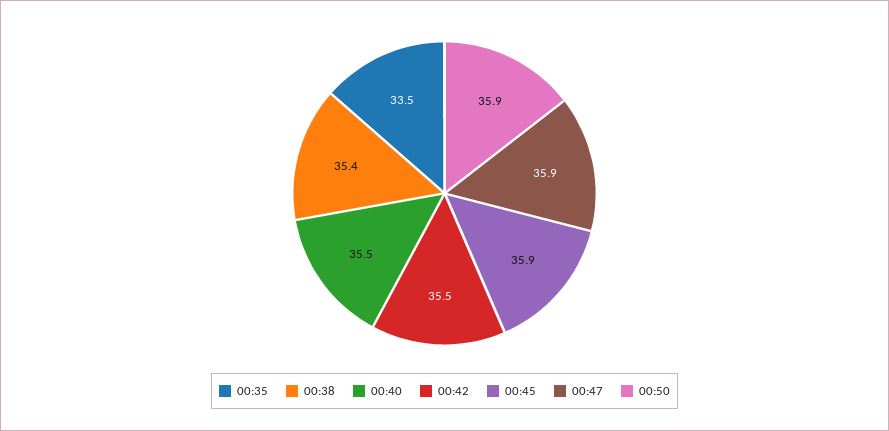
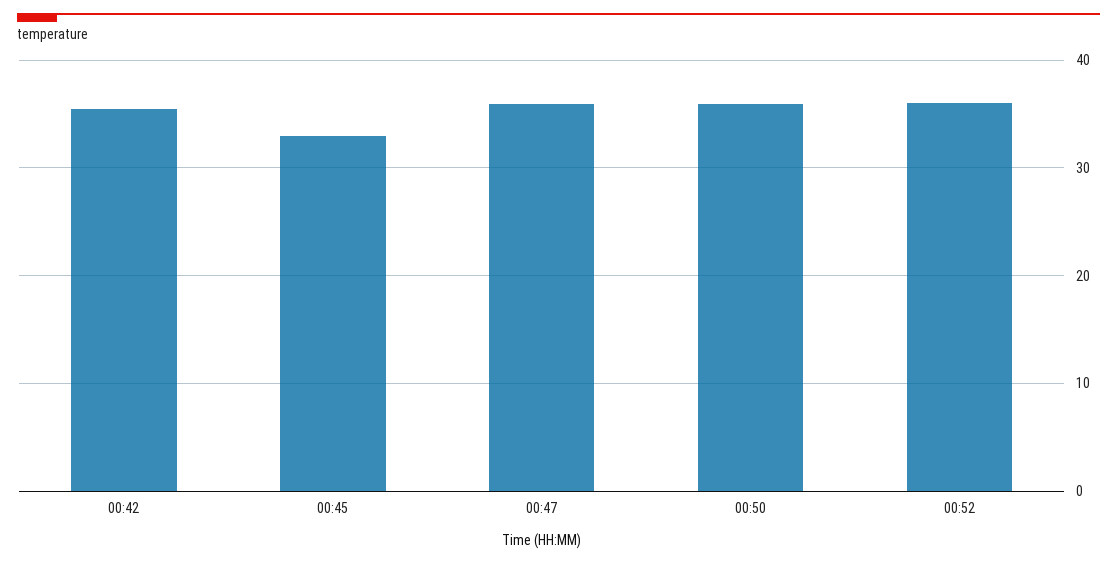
00:35: 33.5 -> none
00:38: 35.4 -> none
00:40: 35.5 -> none
00:45: 35.9 -> 33
00:52: none -> 36

